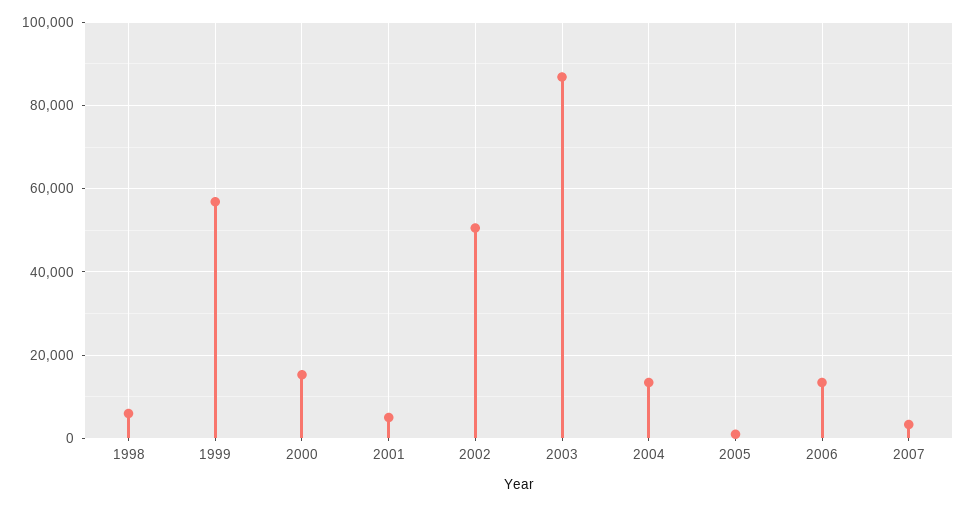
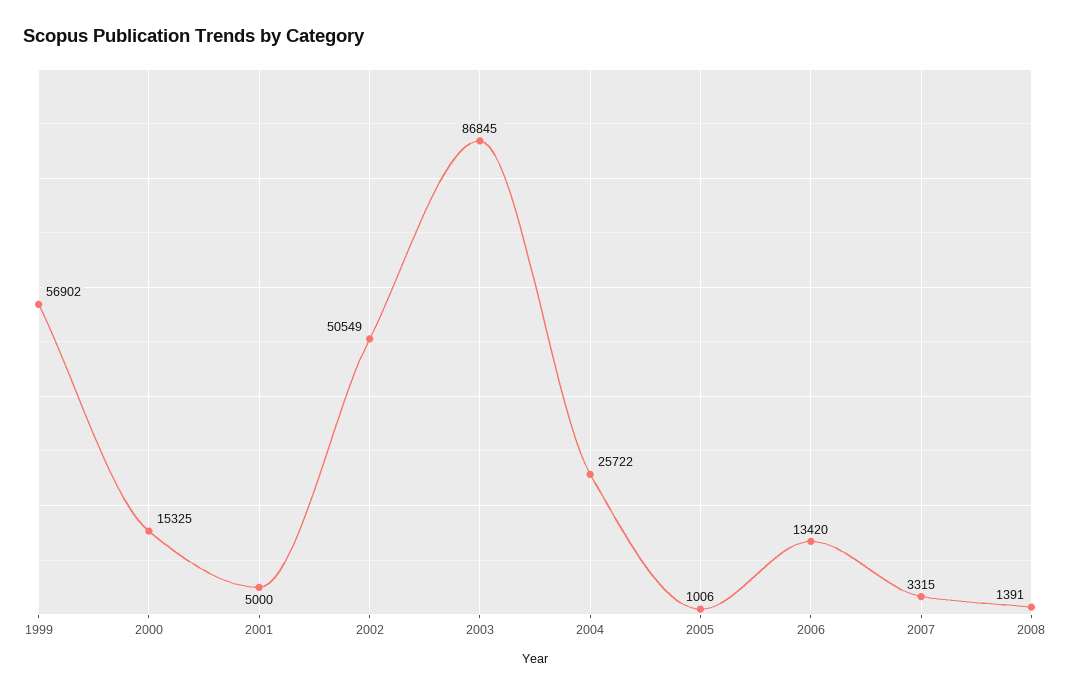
1998: 6000 -> none
2004: 14000 -> 25722
2008: none -> 1391

